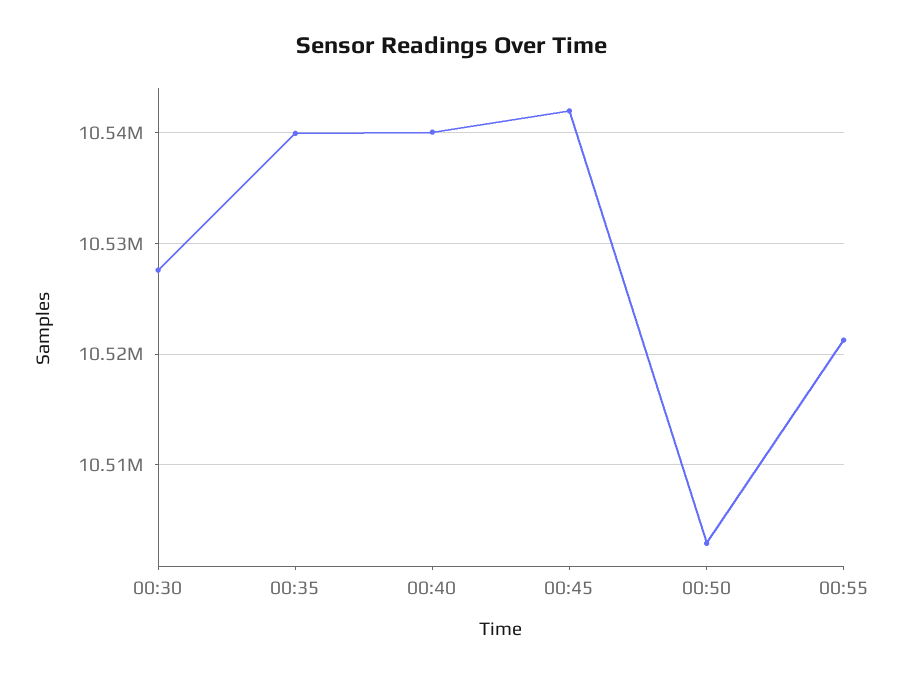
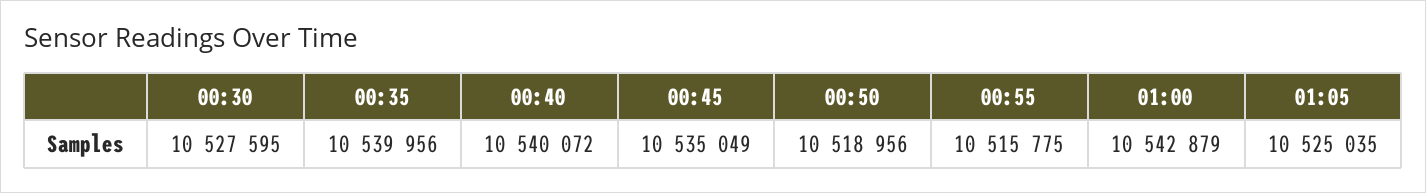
00:45: 10542000 -> 10535049
00:50: 10503000 -> 10518956
00:55: 10521000 -> 10515775
01:00: none -> 10542879
01:05: none -> 10525035

